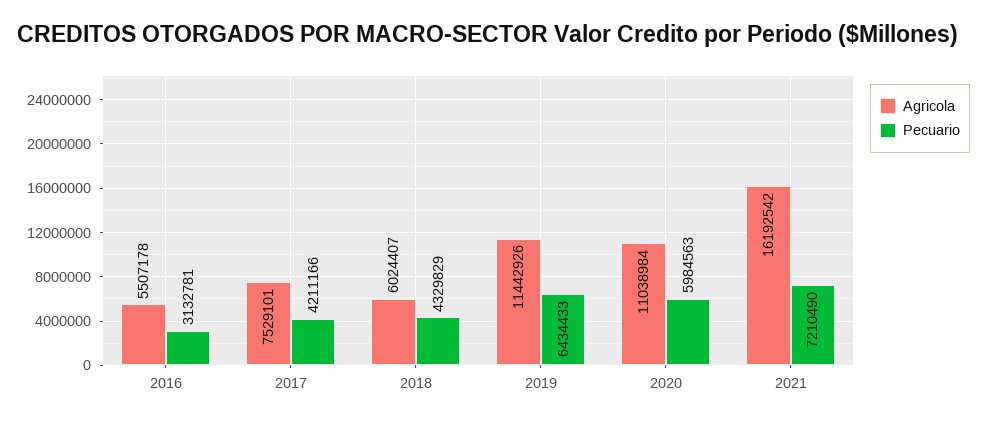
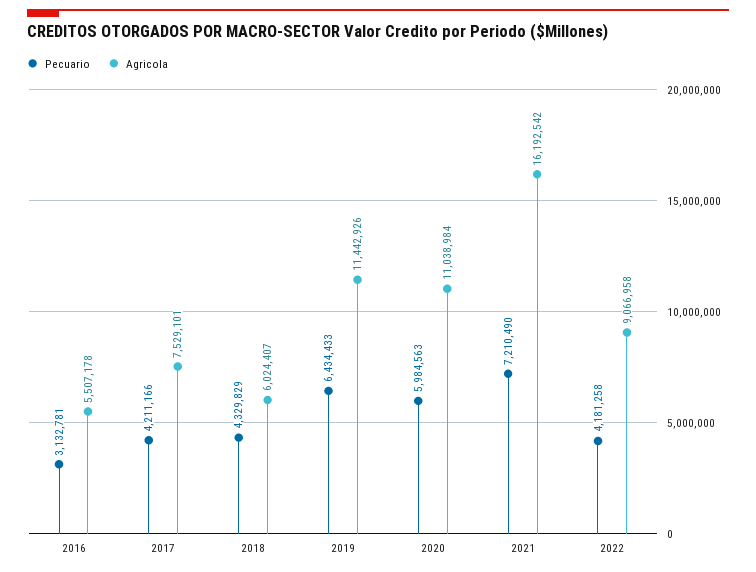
Pecuario, 2022: none -> 4181258
Agricola, 2022: none -> 9066958

